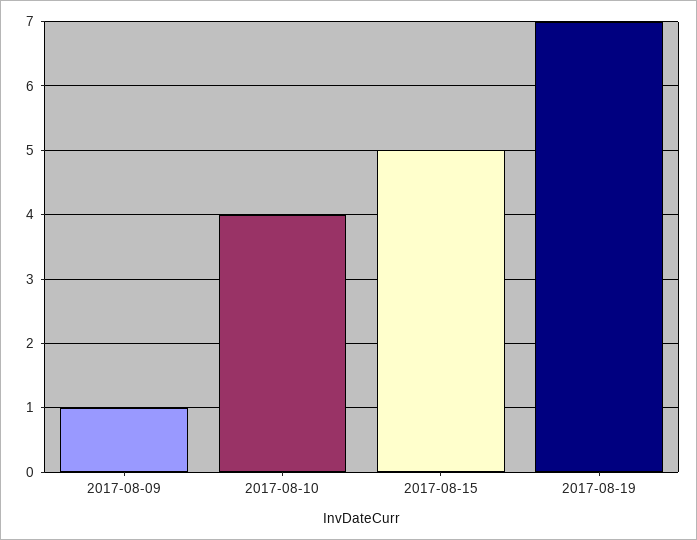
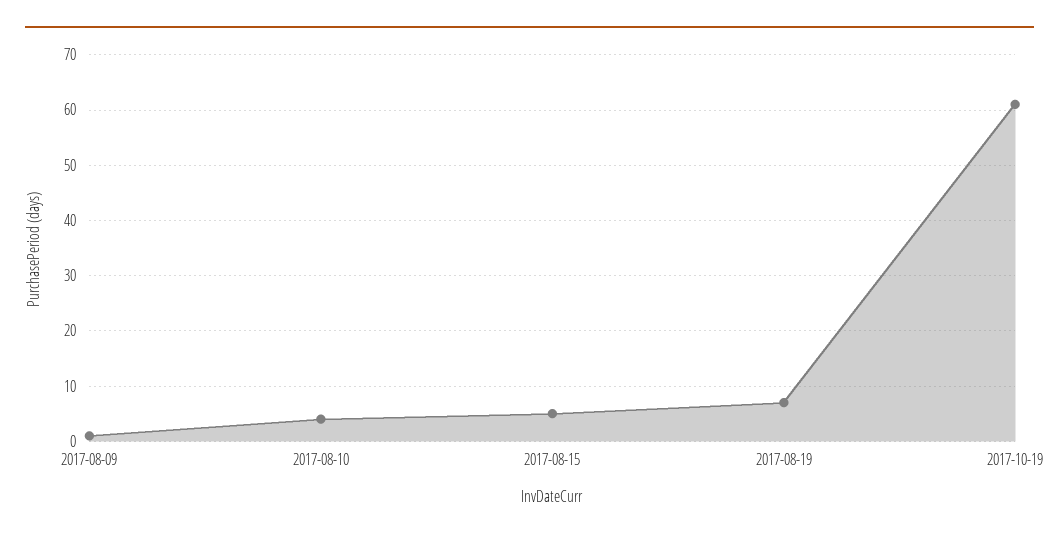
2017-10-19: none -> 60

